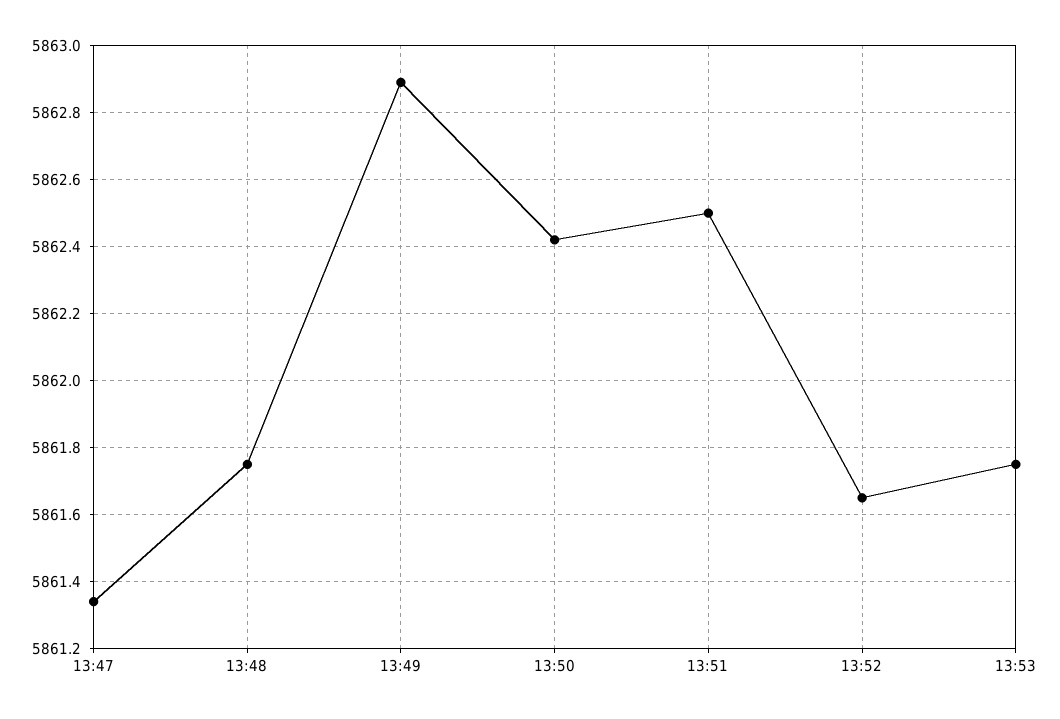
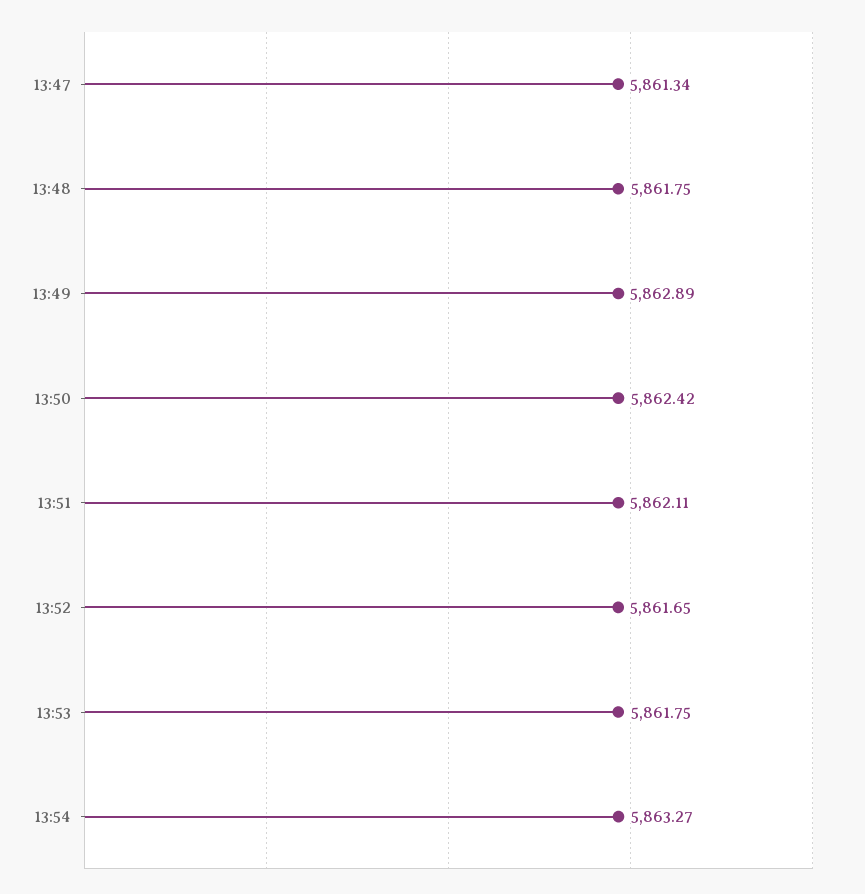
13:51: 5862.5 -> 5862.11
13:54: none -> 5863.27

